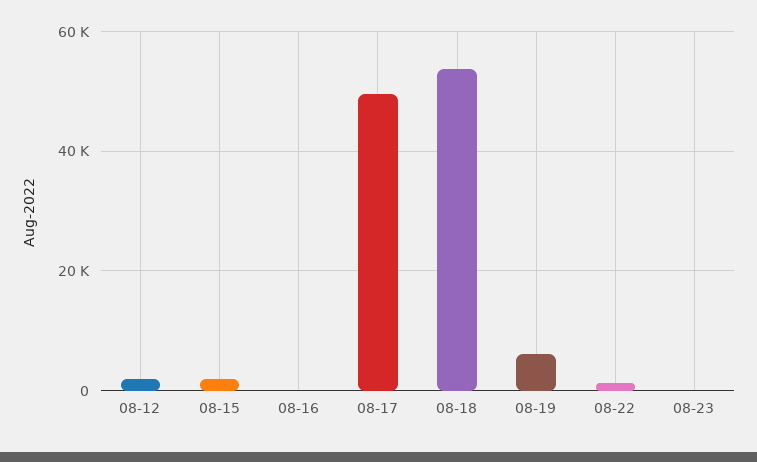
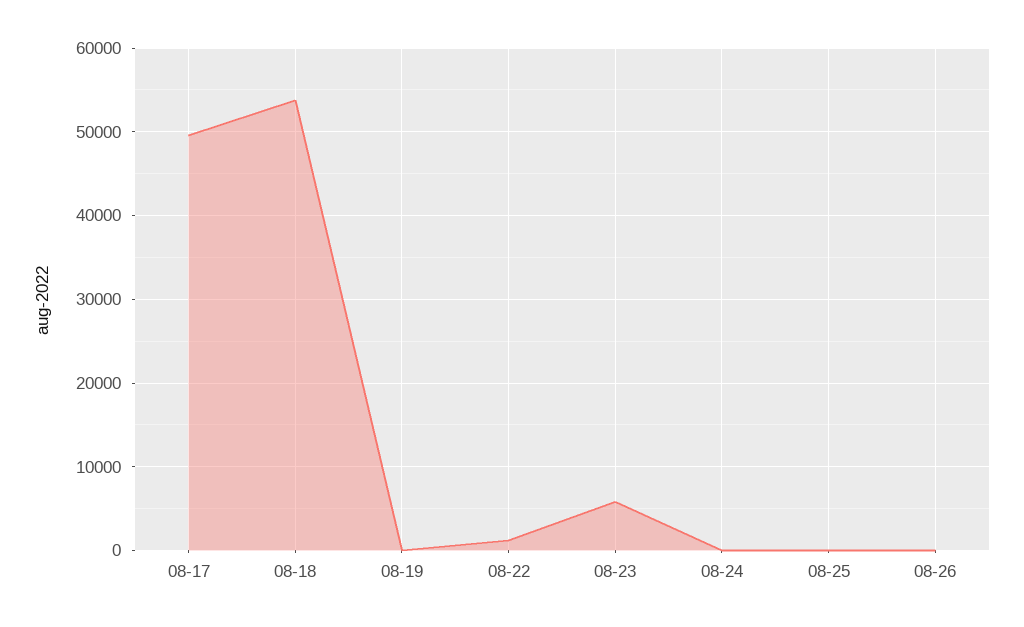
08-12: 2000 -> none
08-15: 2000 -> none
08-16: 0 -> none
08-19: 6000 -> 0
08-23: 0 -> 6000
08-24: none -> 0
08-25: none -> 0
08-26: none -> 0

